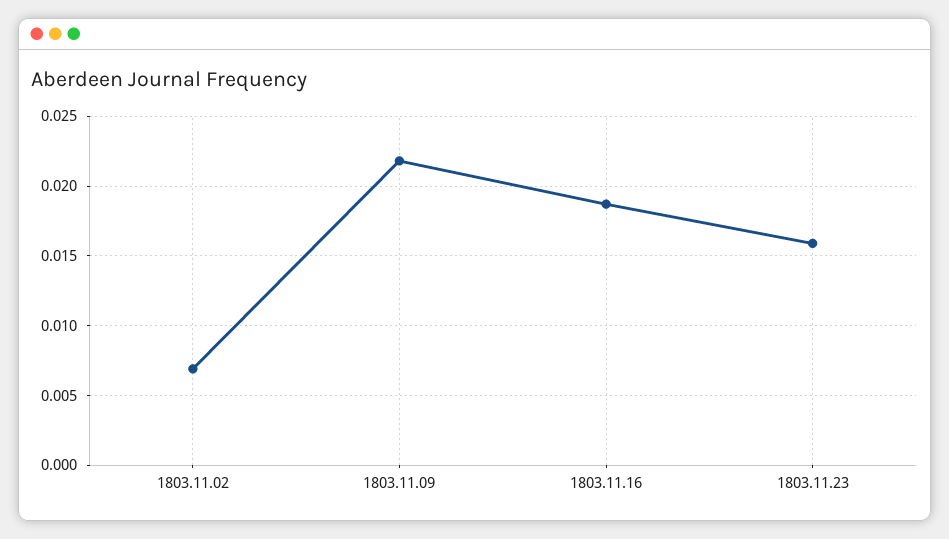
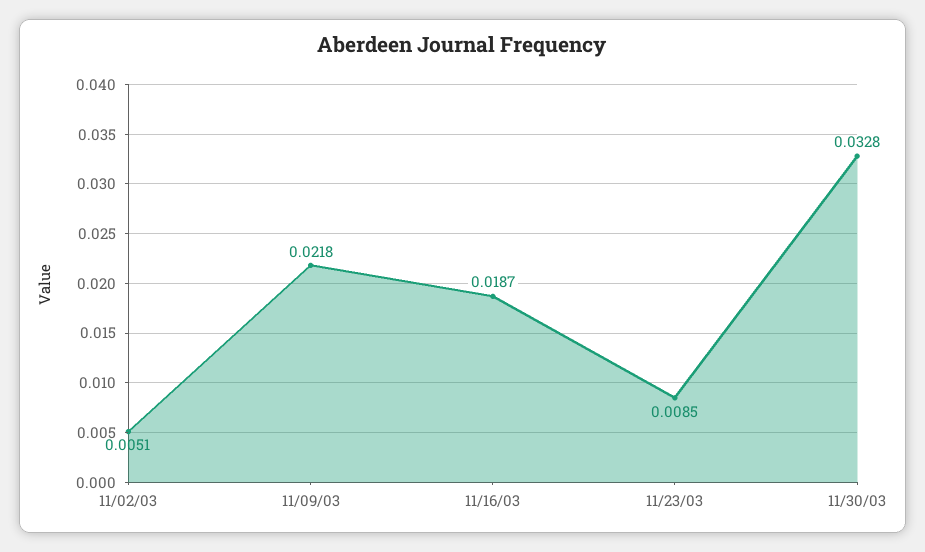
1803.11.02: 0.007 -> 0.0051
1803.11.23: 0.016 -> 0.0085
11/30/03: none -> 0.0328

